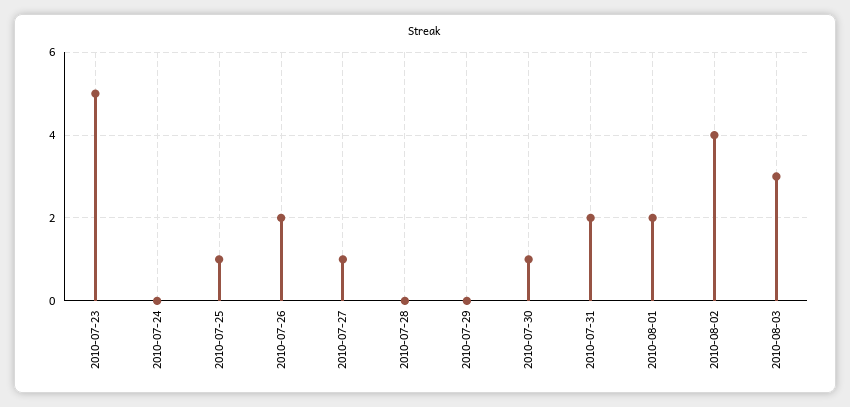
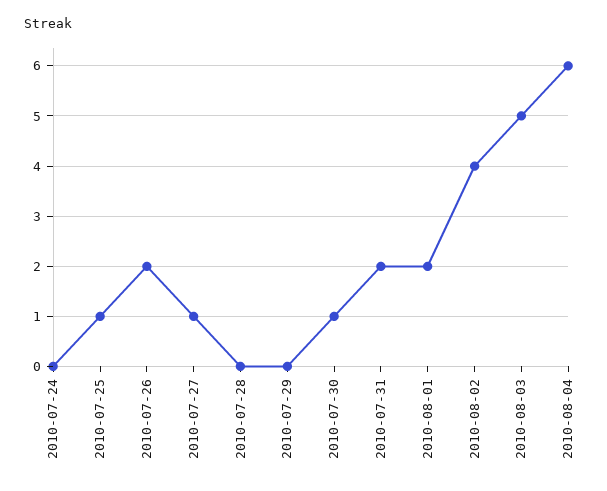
2010-07-23: 5 -> none
2010-08-03: 3 -> 5
2010-08-04: none -> 6

